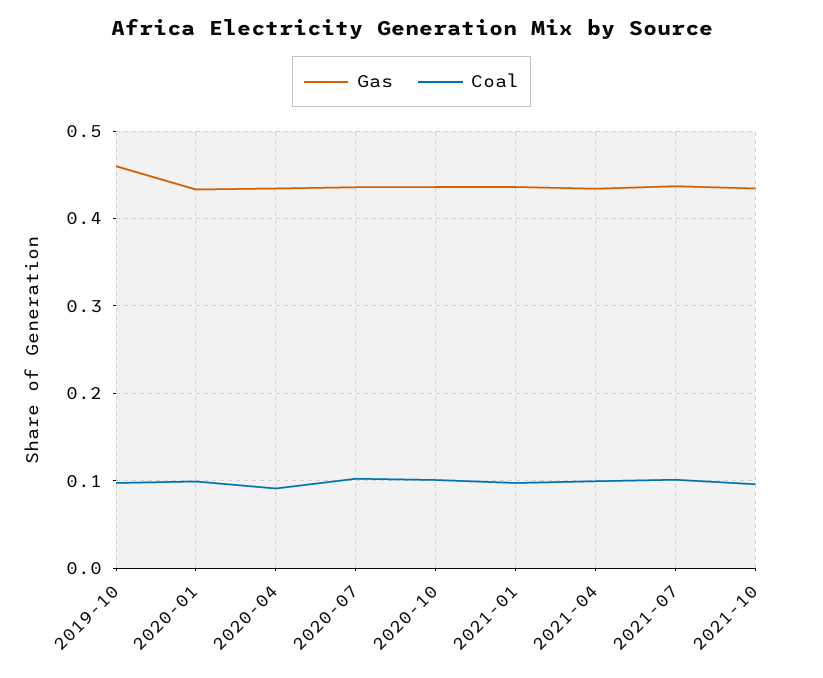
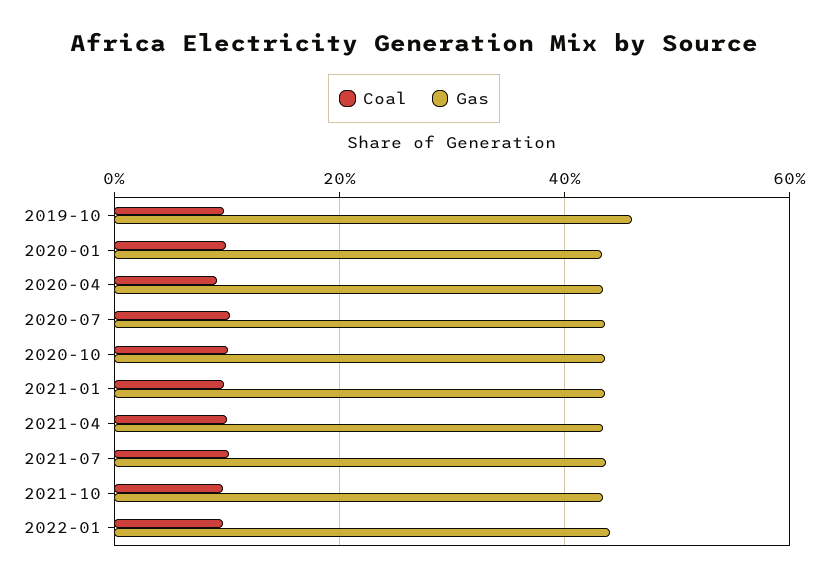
Coal, 2022-01: none -> 0.1
Gas, 2022-01: none -> 0.44

